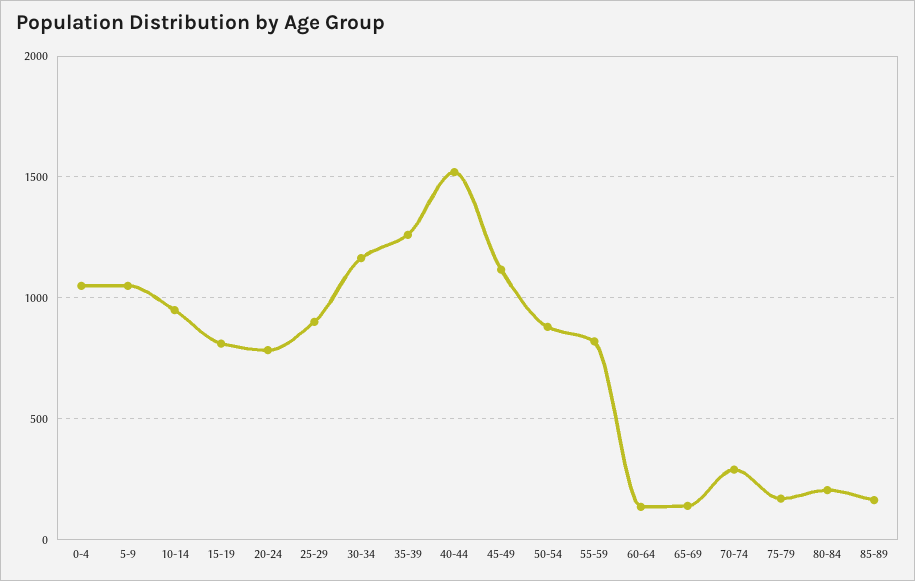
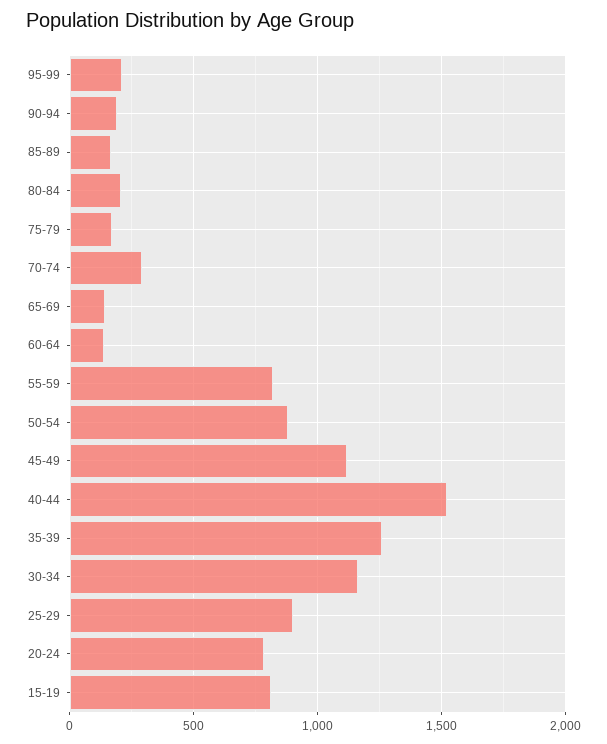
0-4: 1050 -> none
5-9: 1050 -> none
10-14: 950 -> none
95-99: none -> 200
90-94: none -> 200

